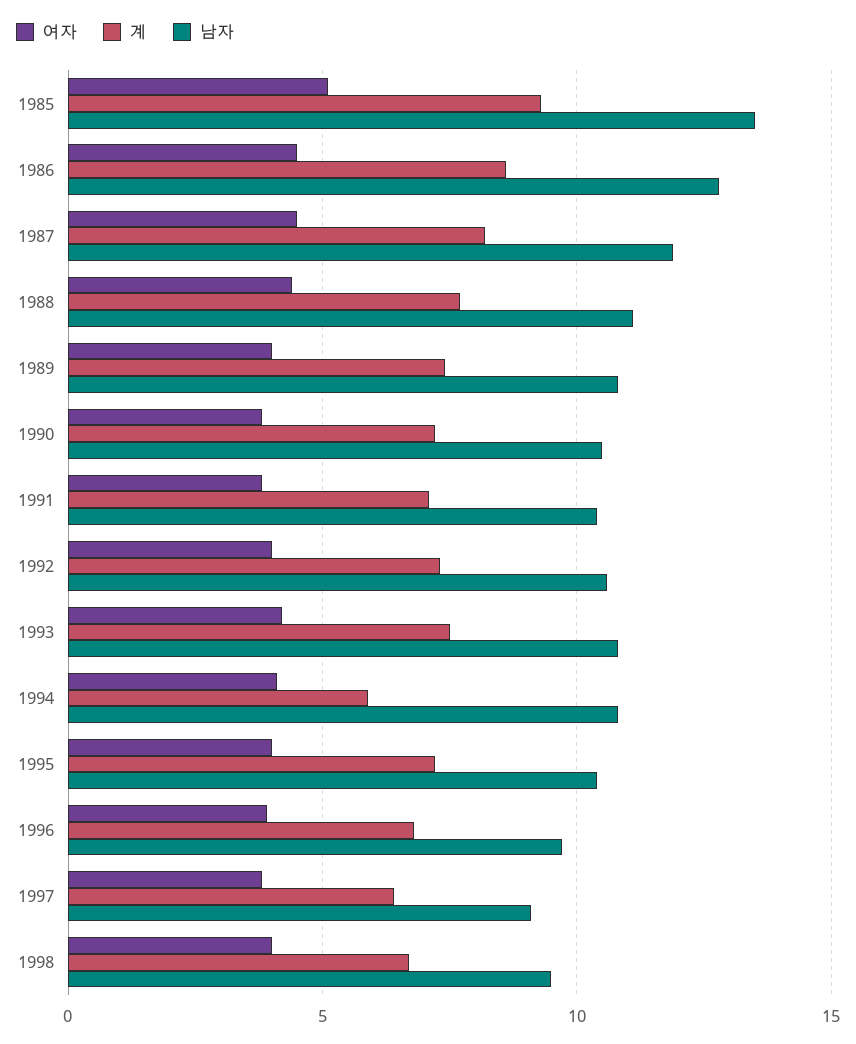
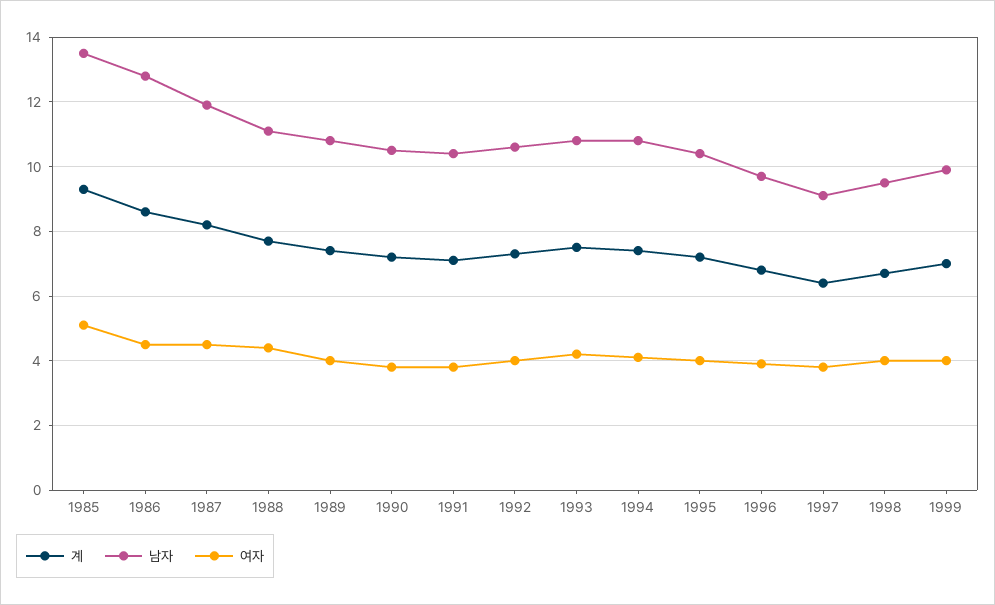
계, 1994: 6 -> 7.5
계, 1999: none -> 7
남자, 1999: none -> 10
여자, 1999: none -> 4

